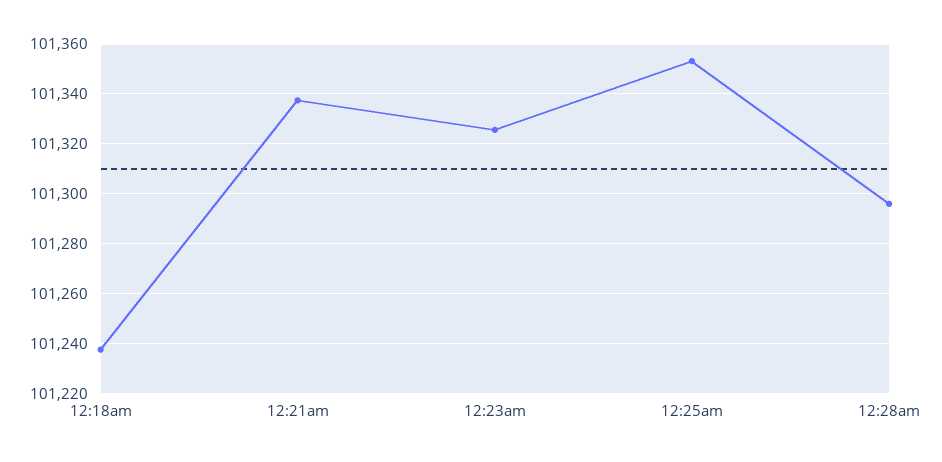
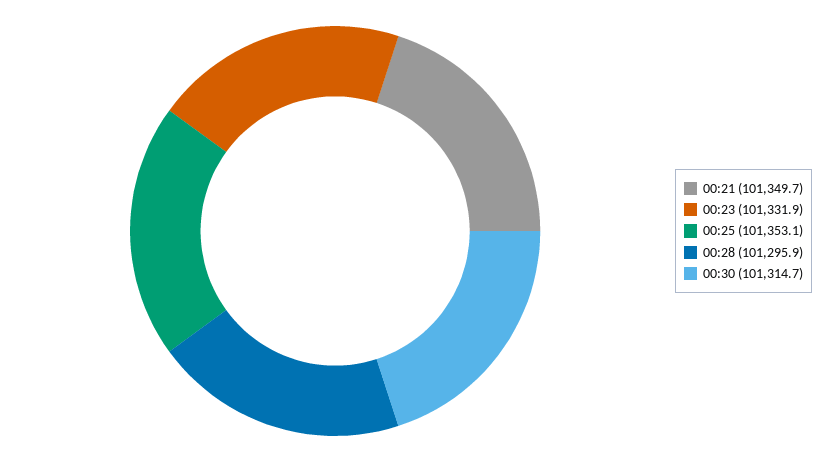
12:18am: 101237.5 -> none
12:21am: 101337.5 -> 101349.7
12:23am: 101325 -> 101331.9
00:30: none -> 101314.7

